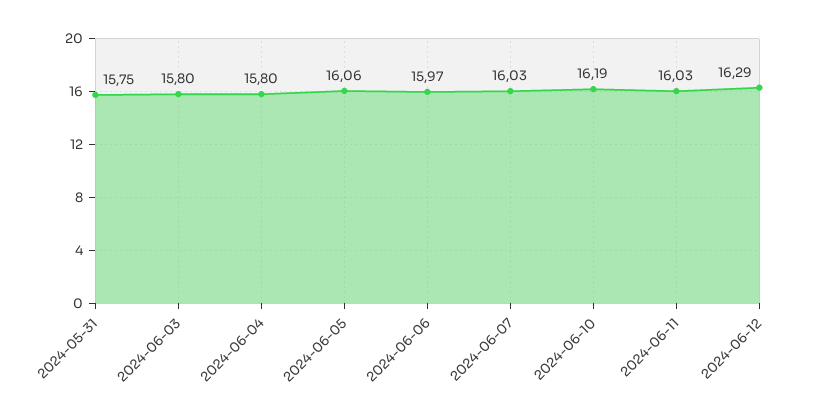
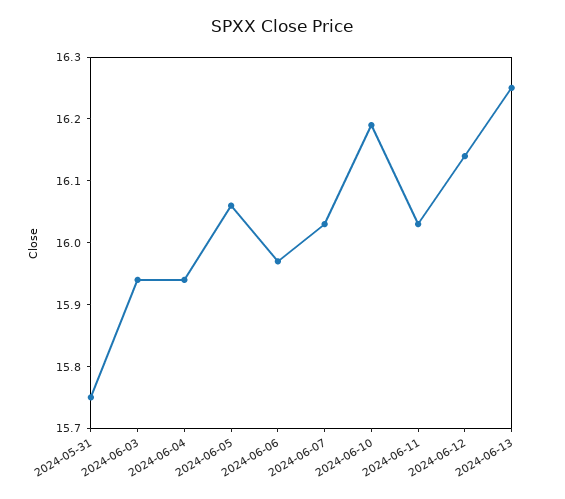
2024-06-03: 15.8 -> 15.95
2024-06-04: 15.8 -> 15.95
2024-06-12: 16.29 -> 16.15
2024-06-13: none -> 16.25

